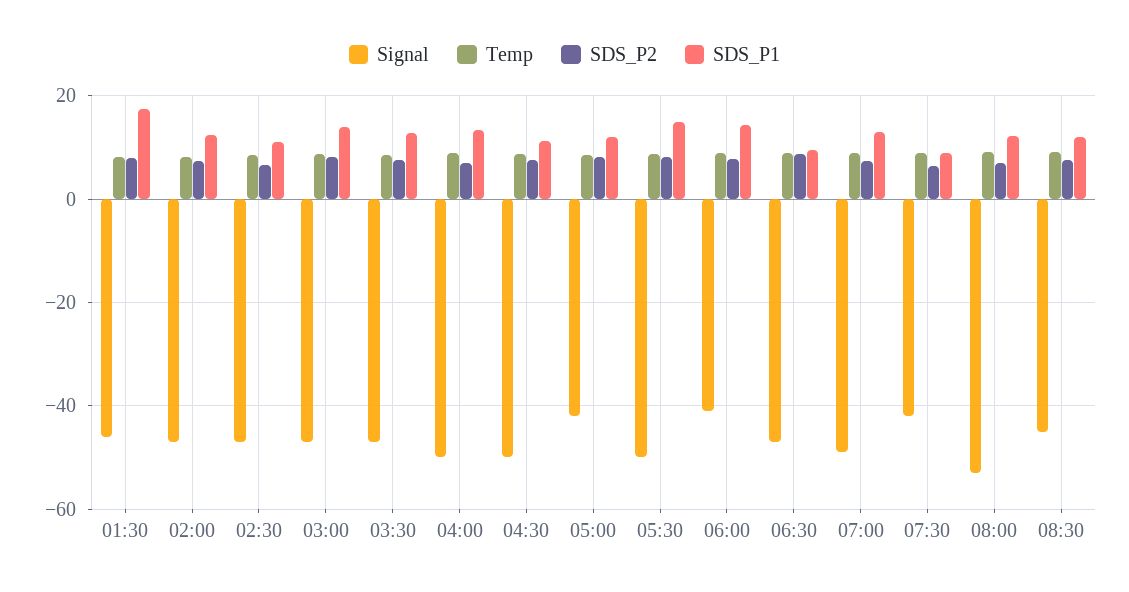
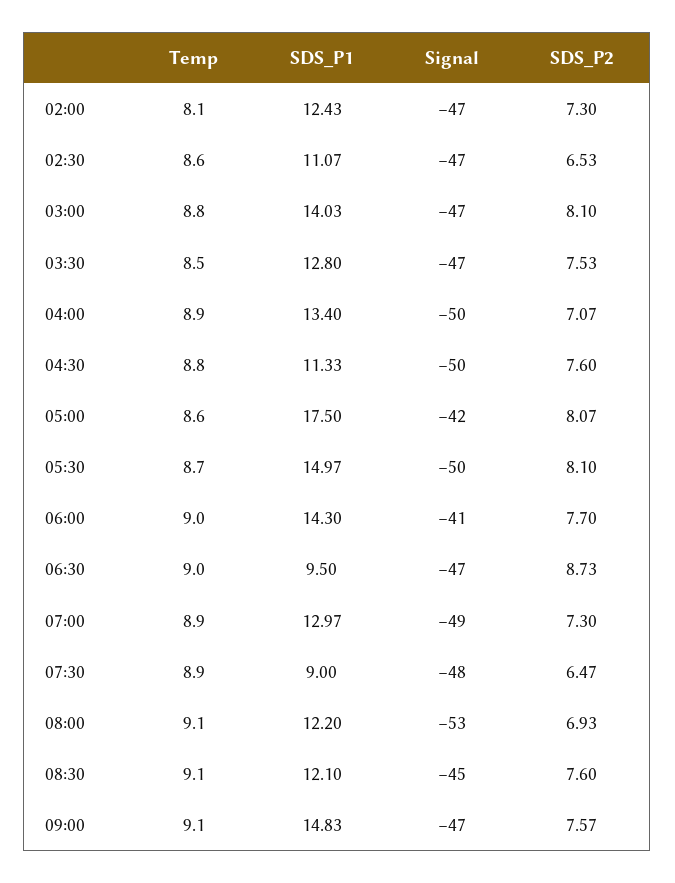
Signal, 01:30: -46 -> none
Temp, 01:30: 8 -> none
SDS_P2, 01:30: 8 -> none
SDS_P1, 01:30: 18 -> none
SDS_P1, 05:00: 12 -> 17.5
Signal, 07:30: -42 -> -48
Temp, 09:00: none -> 9.1
SDS_P1, 09:00: none -> 14.83
Signal, 09:00: none -> -47
SDS_P2, 09:00: none -> 7.57

